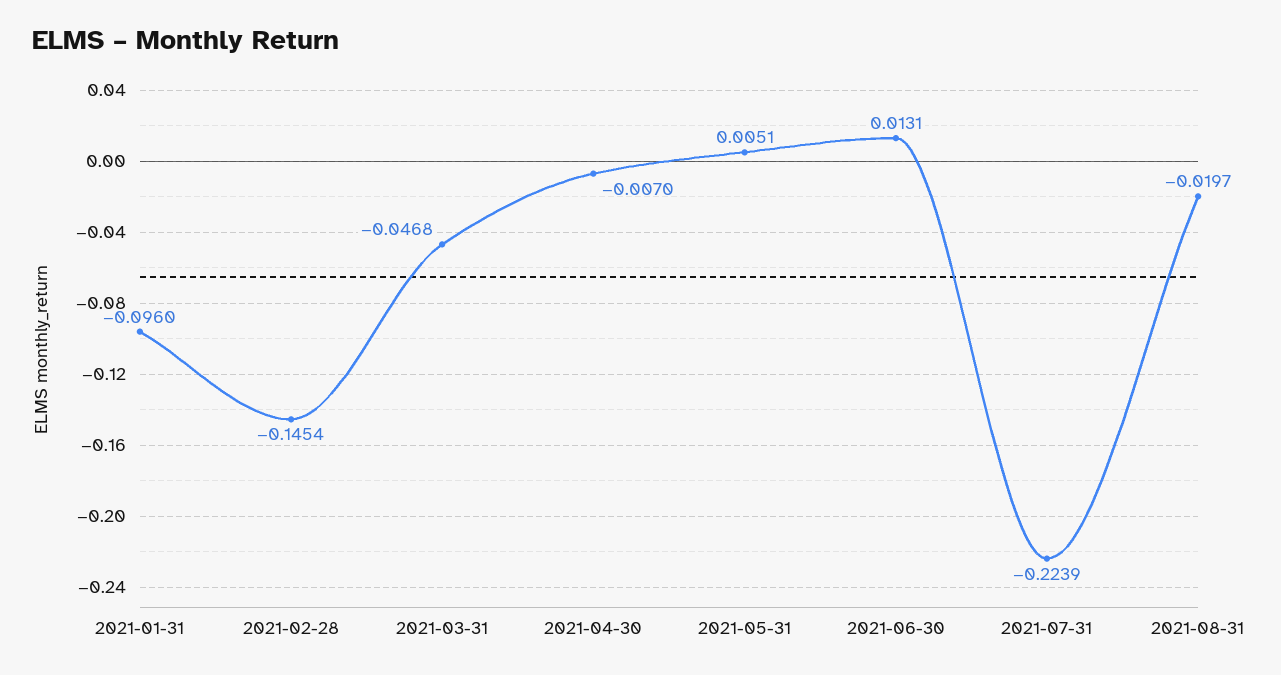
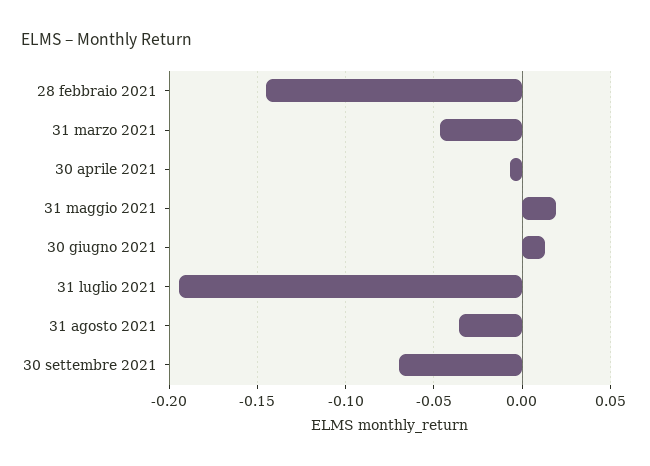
2021-01-31: -0.096 -> none
2021-05-31: 0.0051 -> 0.02
2021-07-31: -0.2239 -> -0.195
2021-08-31: -0.0197 -> -0.035
30 settembre 2021: none -> -0.07

